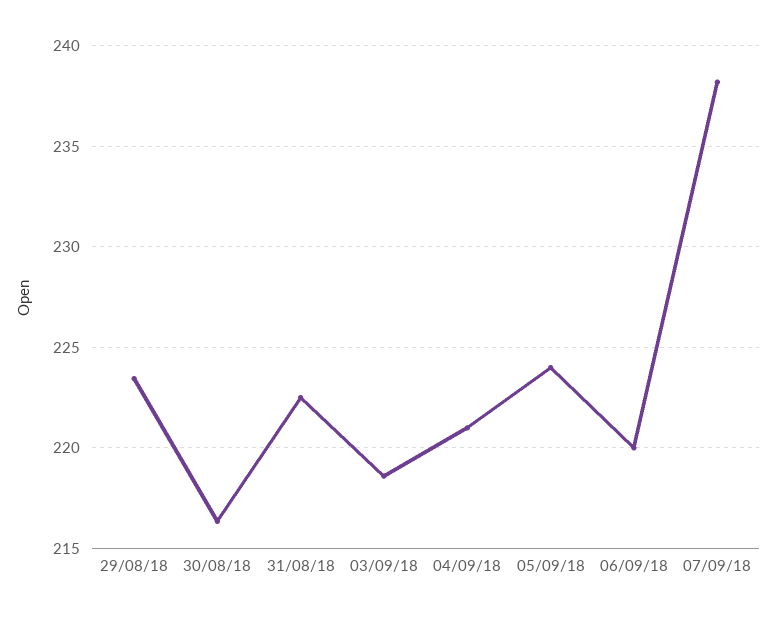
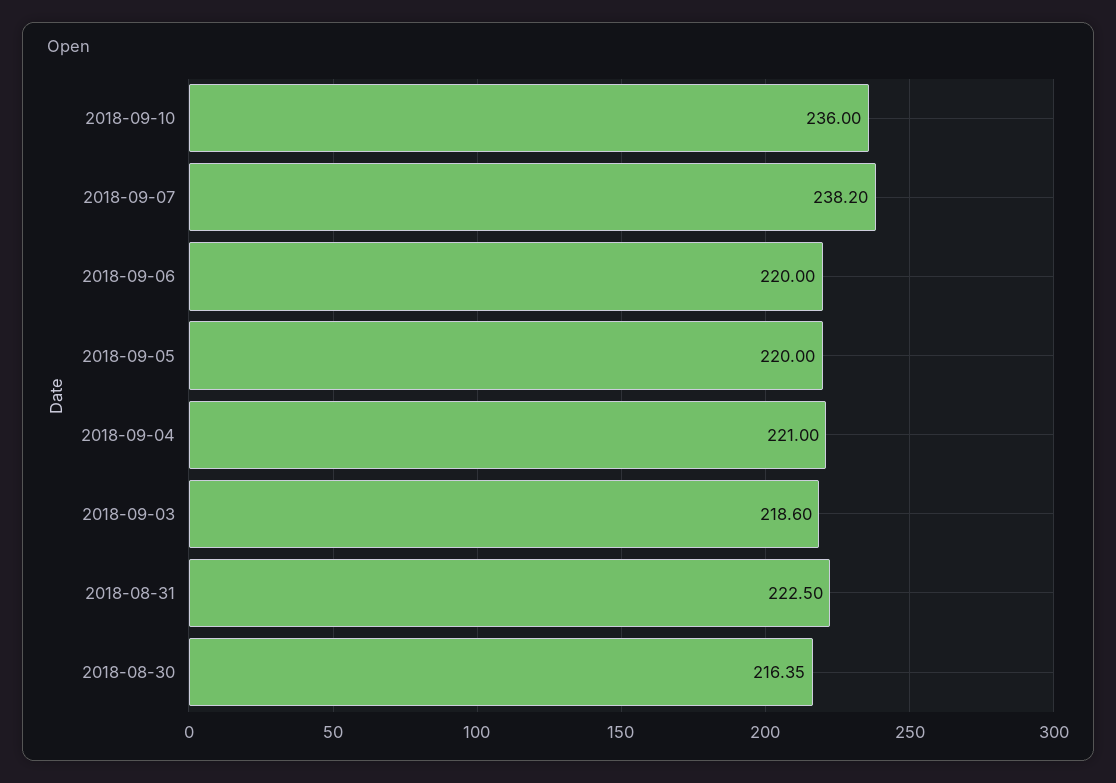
29/08/18: 223.5 -> none
05/09/18: 224 -> 220
2018-09-10: none -> 236

